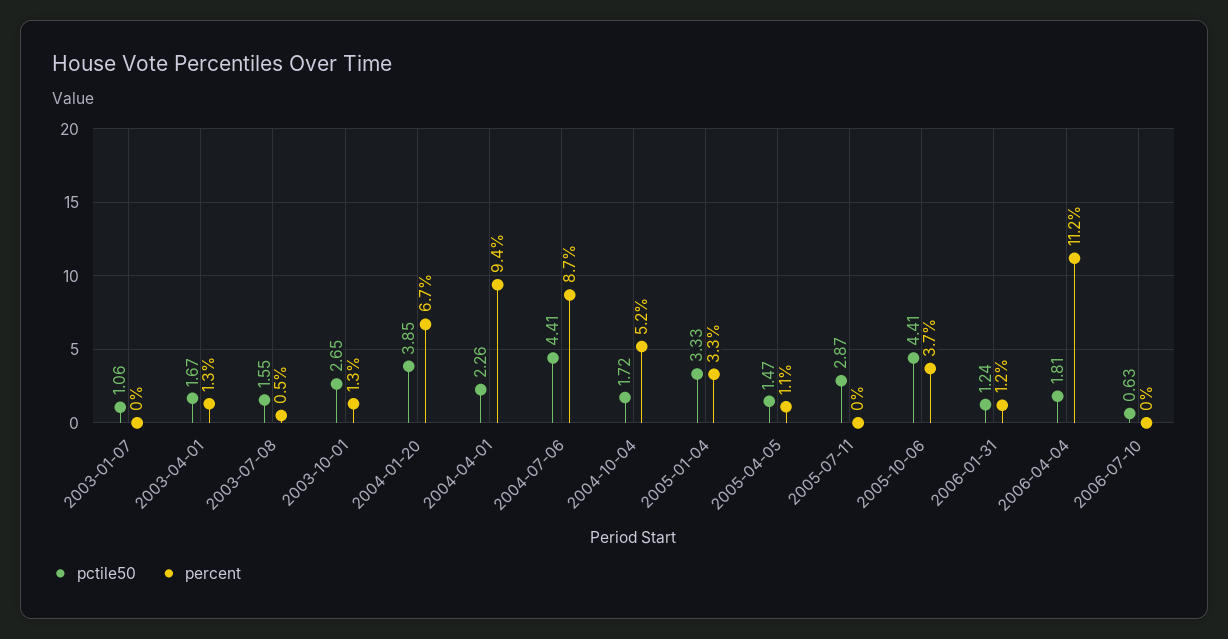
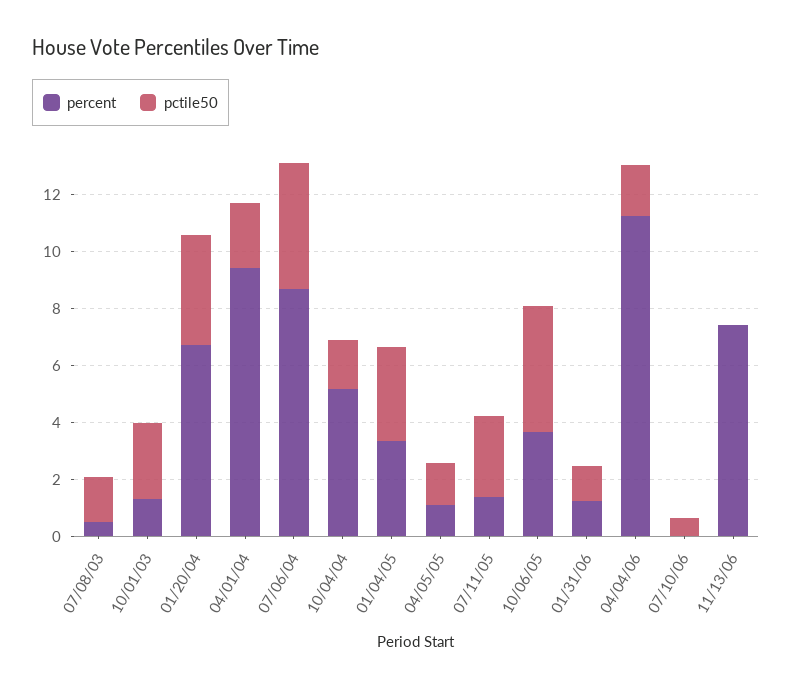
pctile50, 2003-01-07: 1.06 -> none
percent, 2003-01-07: 0 -> none
pctile50, 2003-04-01: 1.67 -> none
percent, 2003-04-01: 1.3 -> none
percent, 2005-07-11: 0 -> 1.5
percent, 11/13/06: none -> 7.5
pctile50, 11/13/06: none -> 0

